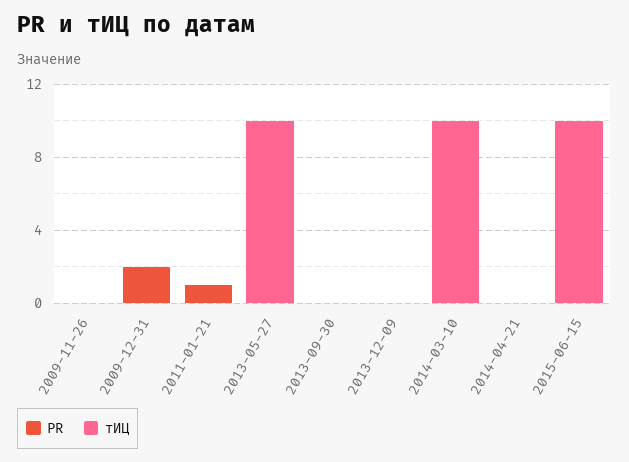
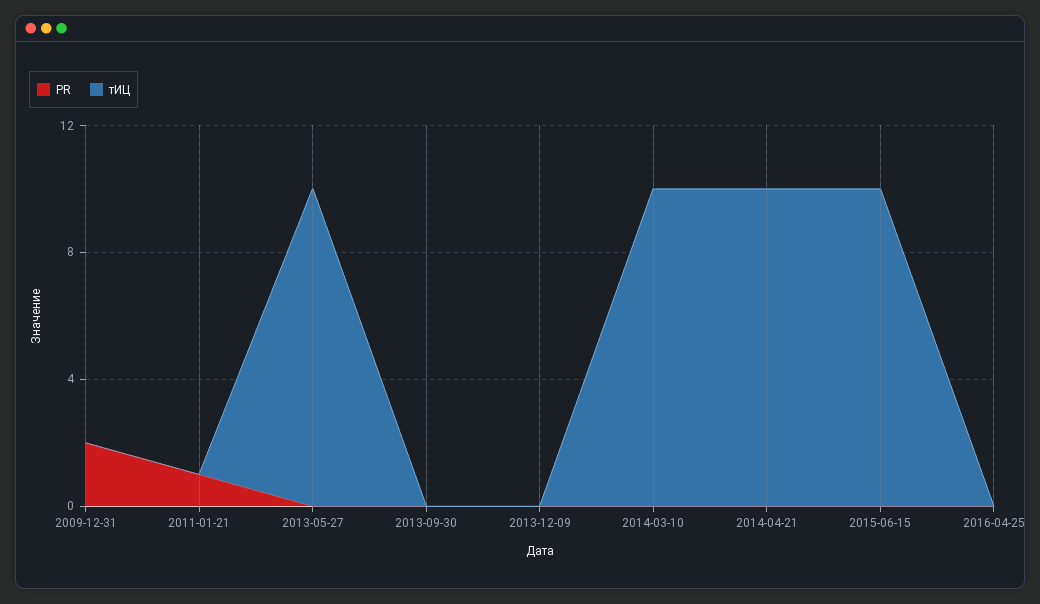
PR, 2009-11-26: 0 -> none
тИЦ, 2009-11-26: 0 -> none
тИЦ, 2014-04-21: 0 -> 10
PR, 2016-04-25: none -> 0
тИЦ, 2016-04-25: none -> 0

